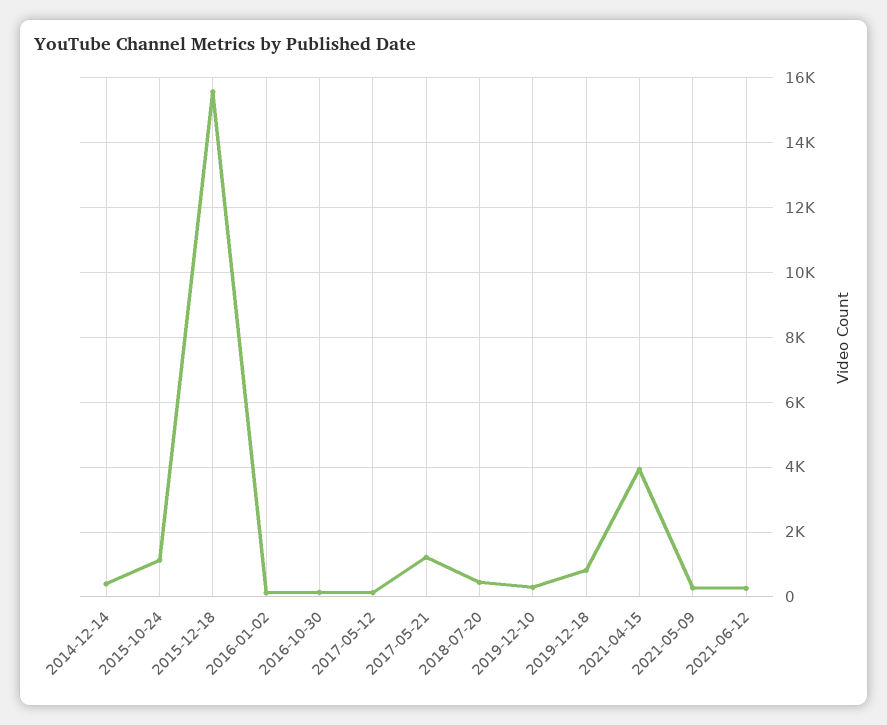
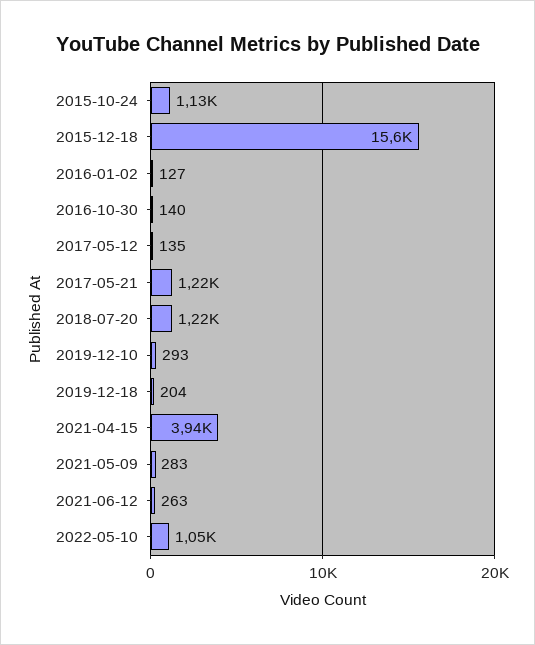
2014-12-14: 400 -> none
2018-07-20: 400 -> 1220
2019-12-18: 800 -> 204
2022-05-10: none -> 1050

